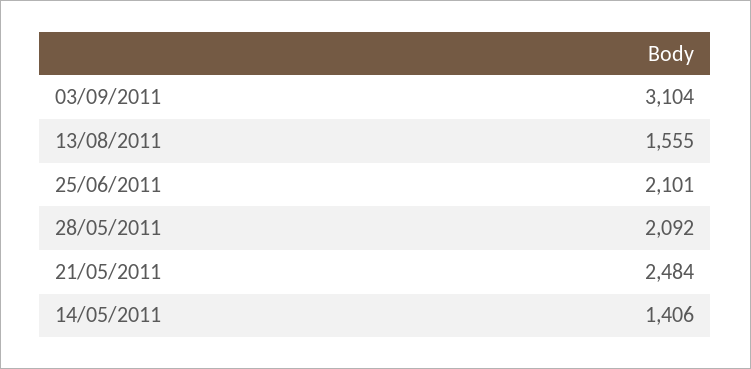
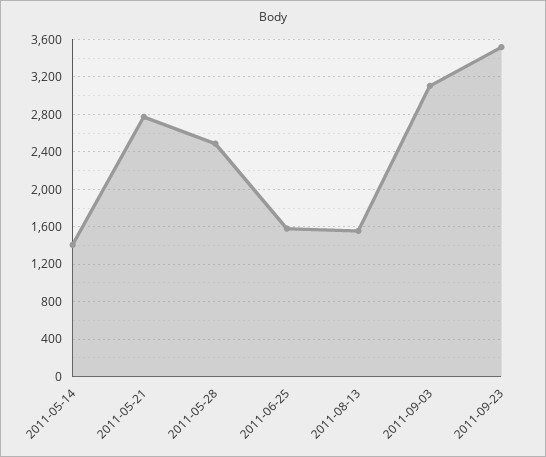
25/06/2011: 2101 -> 1600
28/05/2011: 2092 -> 2500
21/05/2011: 2484 -> 2800
2011-09-23: none -> 3500

